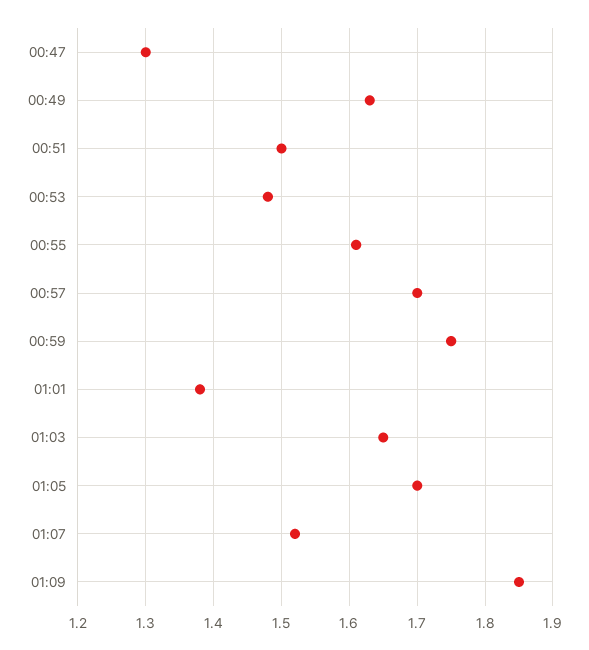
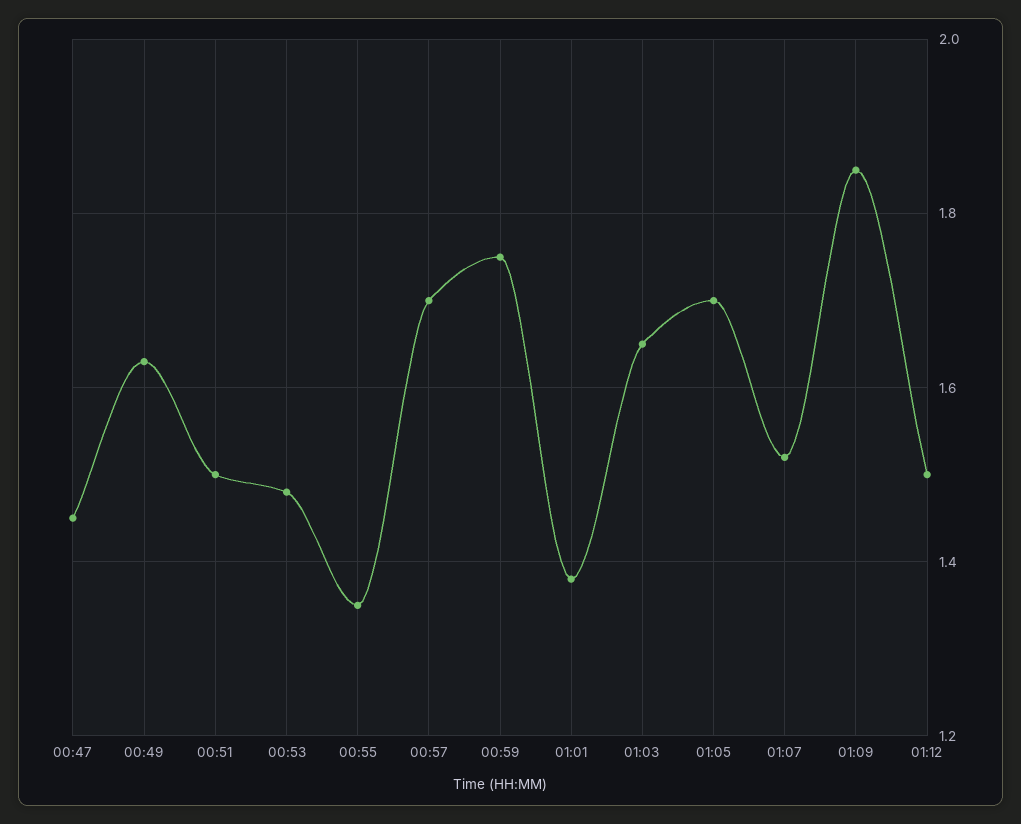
00:47: 1.3 -> 1.45
00:55: 1.61 -> 1.35
01:12: none -> 1.5

